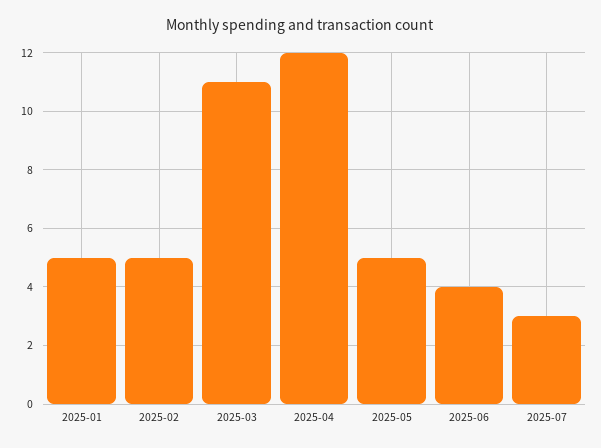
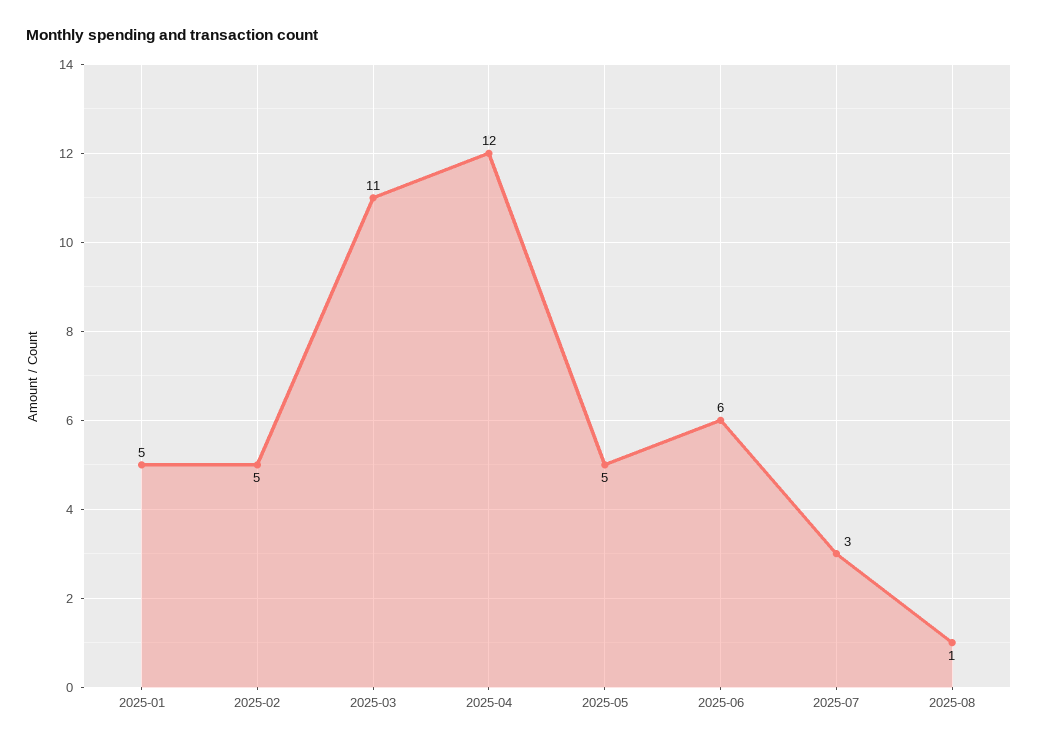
2025-06: 4 -> 6
2025-08: none -> 1

